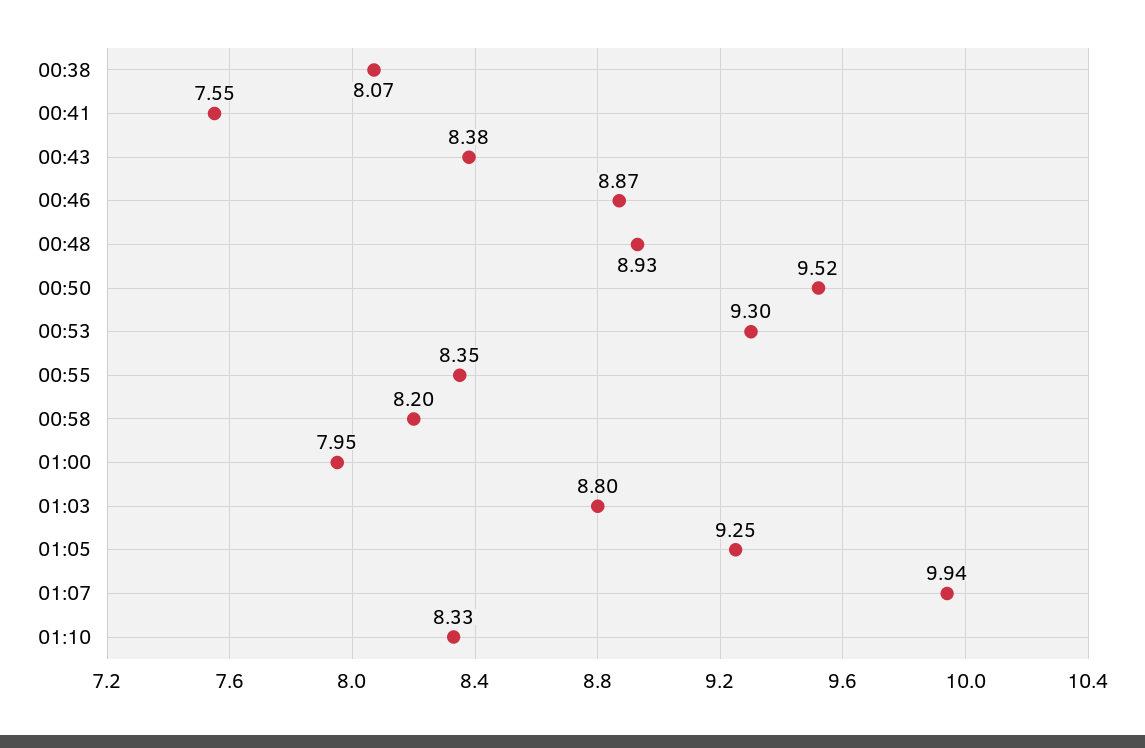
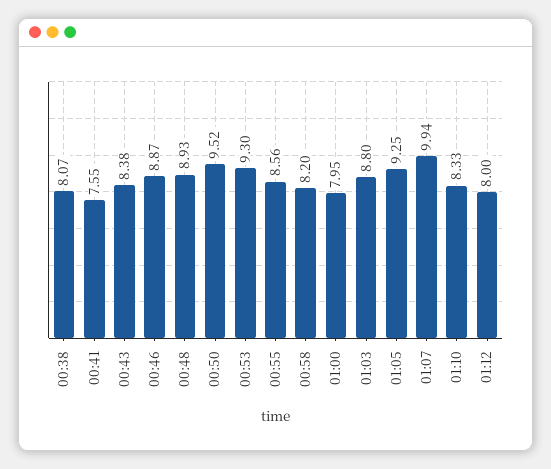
00:55: 8.35 -> 8.56
01:12: none -> 8

